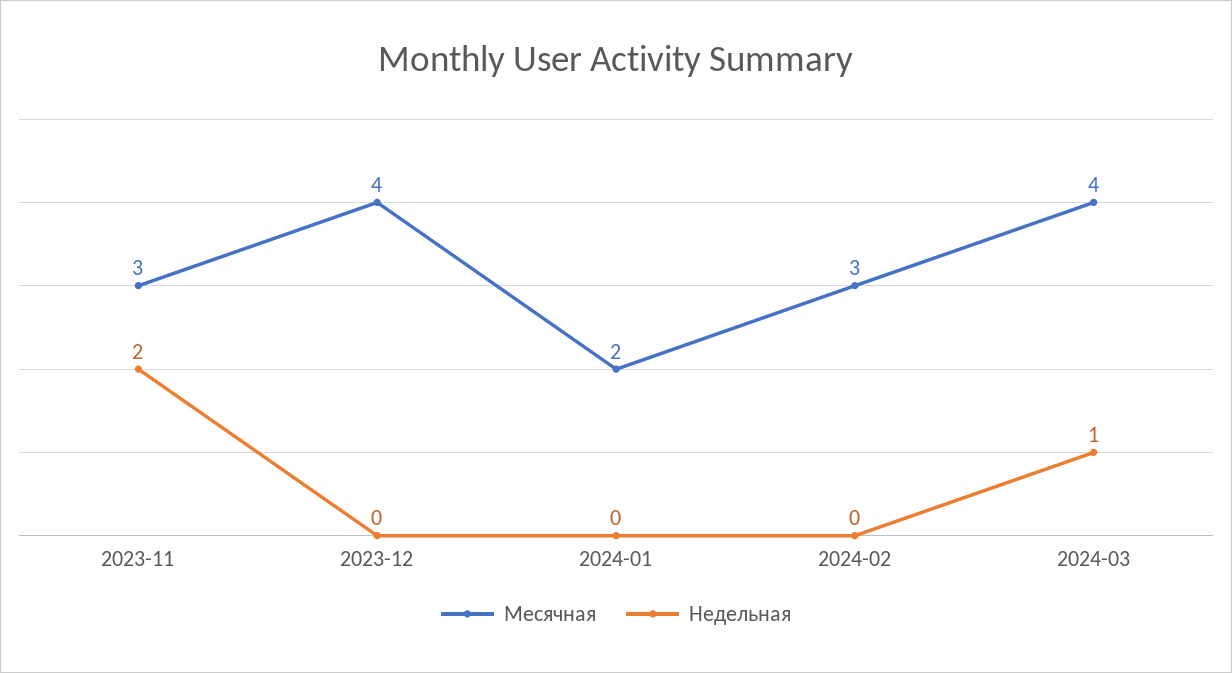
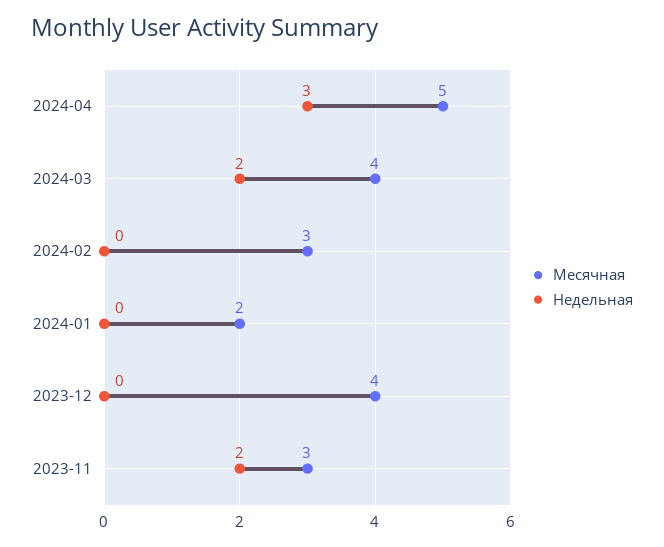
Недельная, 2024-03: 1 -> 2
Месячная, 2024-04: none -> 5
Недельная, 2024-04: none -> 3

